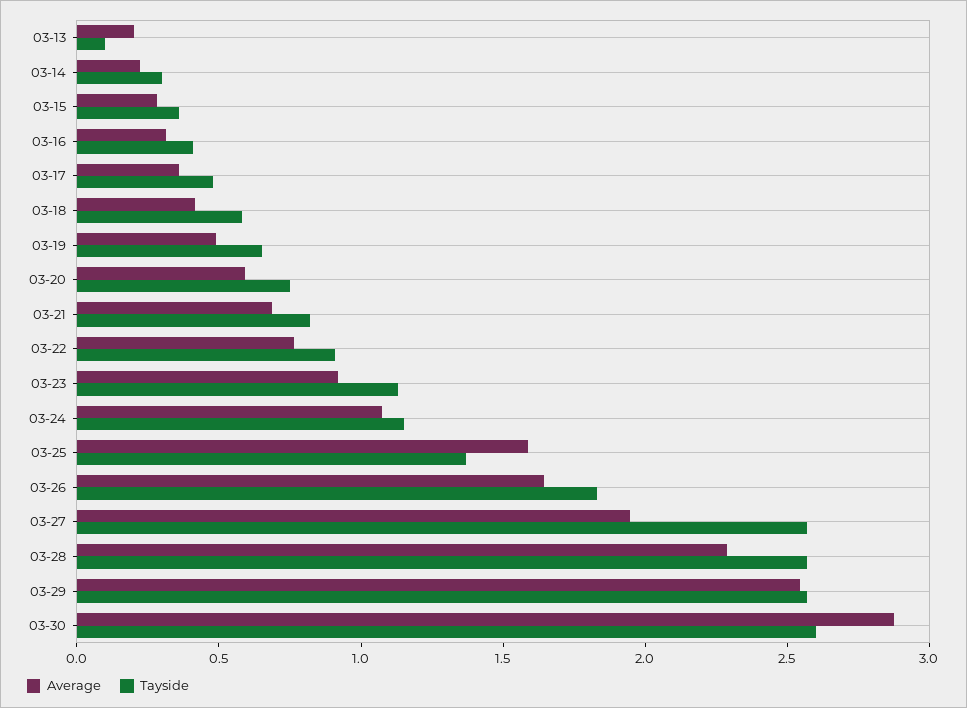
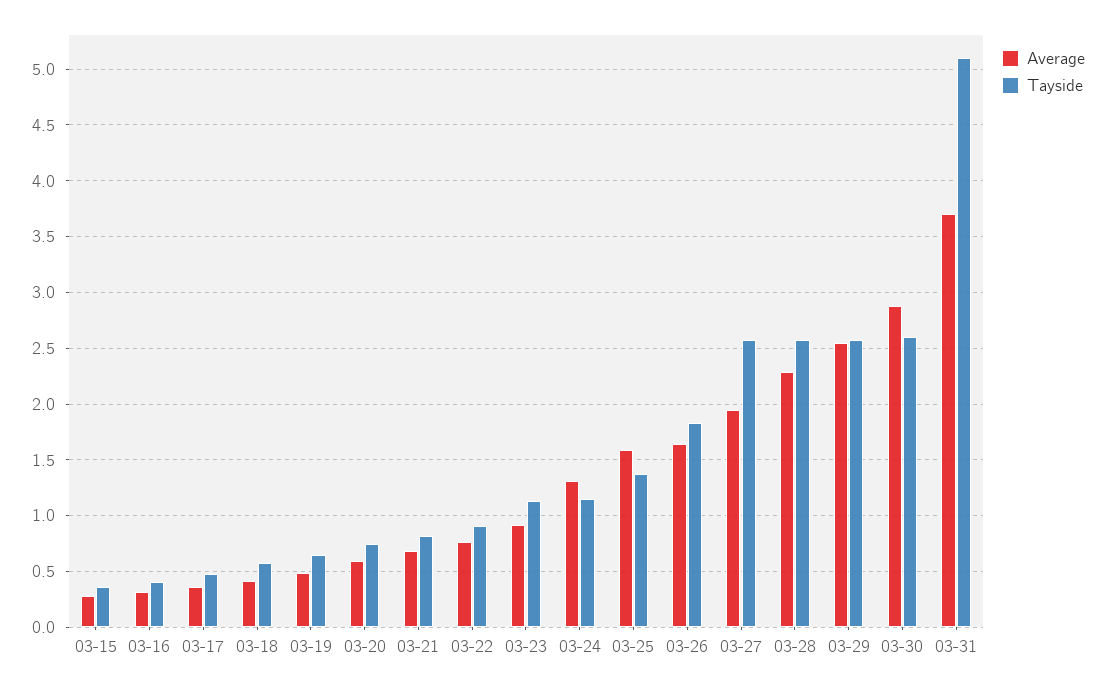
Average, 03-13: 0.2 -> none
Tayside, 03-13: 0.1 -> none
Average, 03-14: 0.2 -> none
Tayside, 03-14: 0.3 -> none
Average, 03-24: 1.1 -> 1.3
Average, 03-31: none -> 3.7
Tayside, 03-31: none -> 5.1

